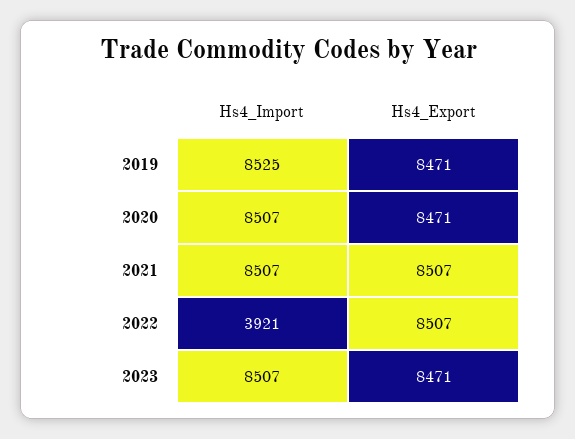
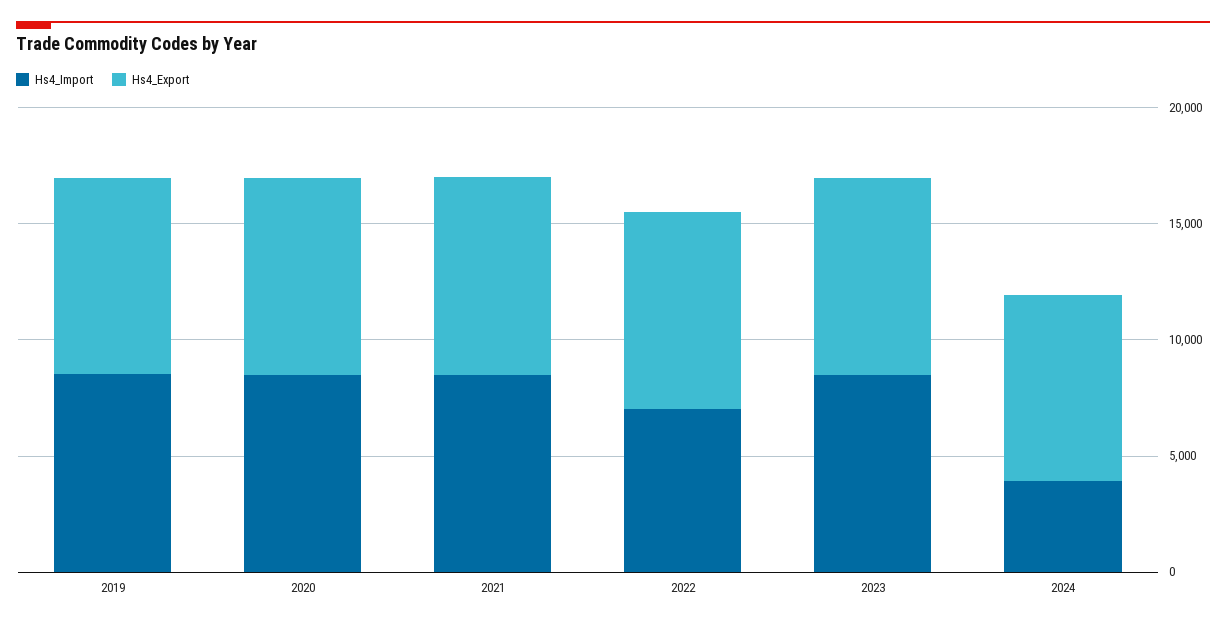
Hs4_Import, 2022: 3921 -> 7000
Hs4_Import, 2024: none -> 4000
Hs4_Export, 2024: none -> 8000

